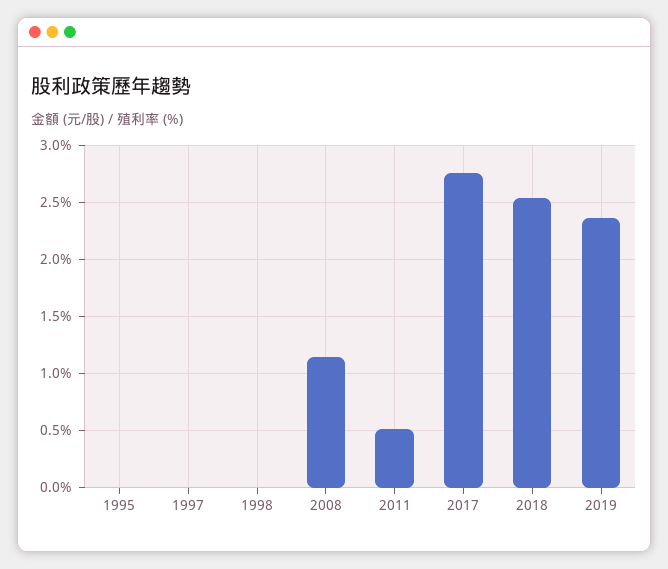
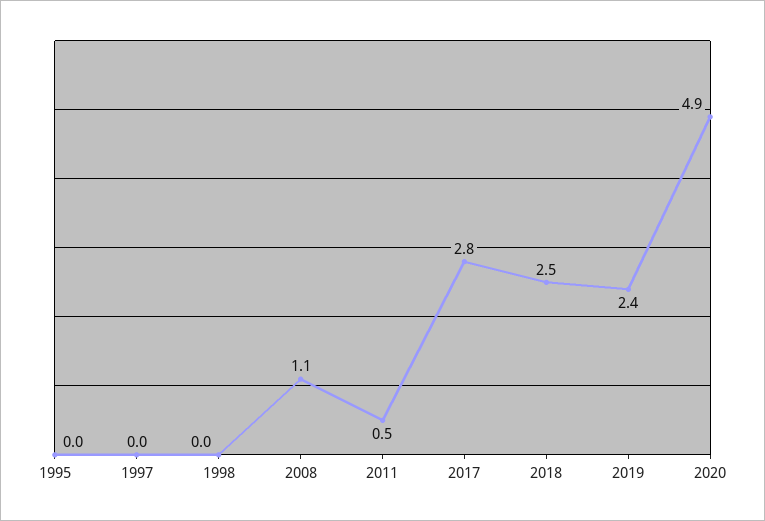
2020: none -> 4.9

